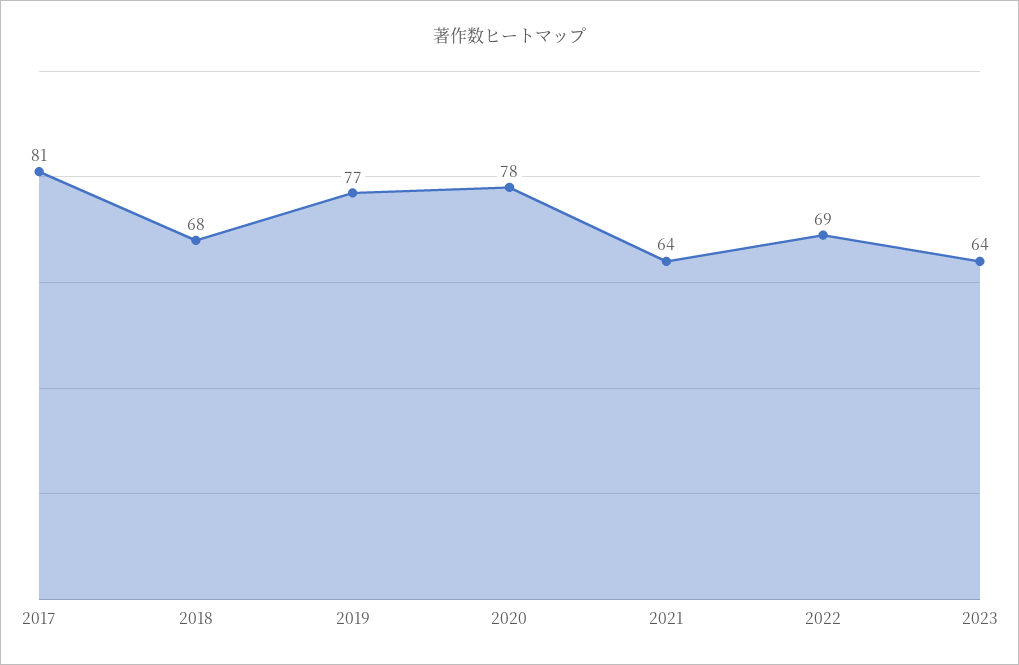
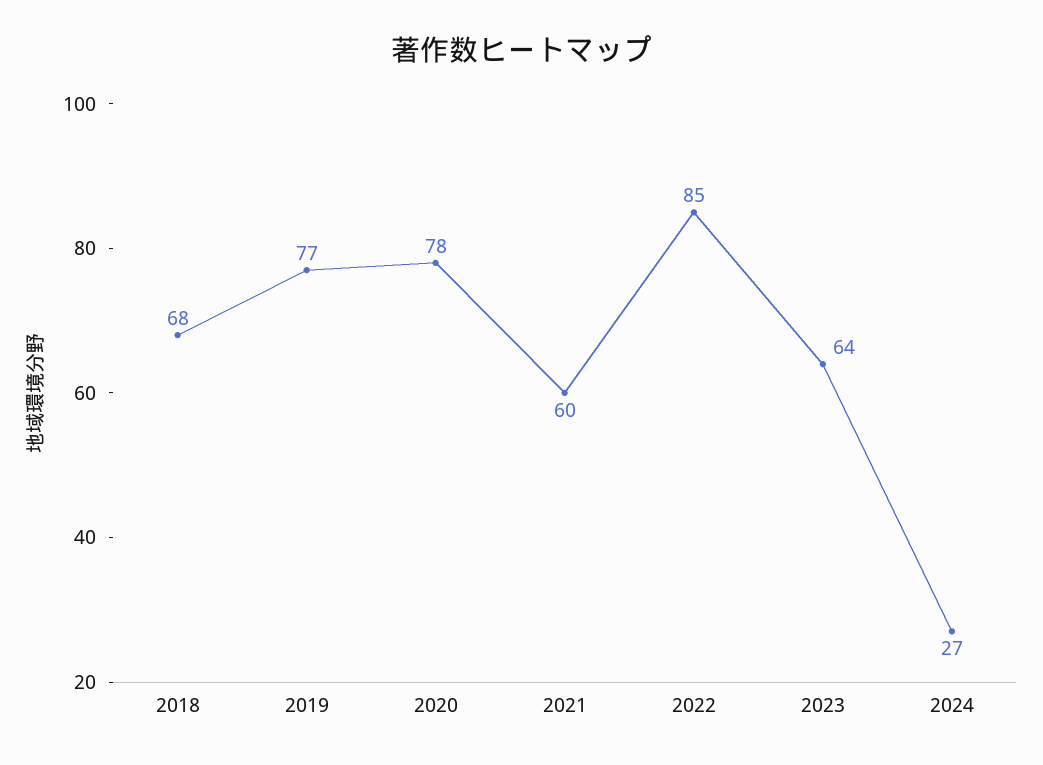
2017: 81 -> none
2021: 64 -> 60
2022: 69 -> 85
2024: none -> 27

